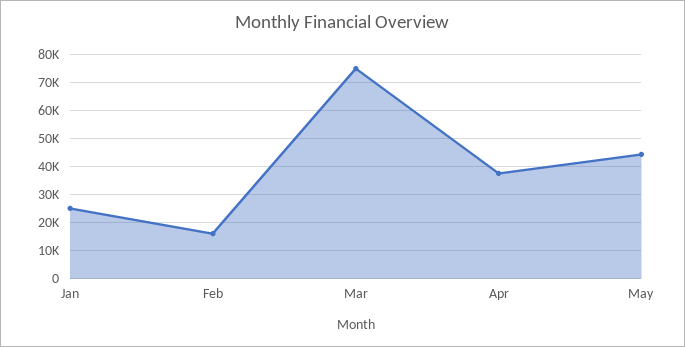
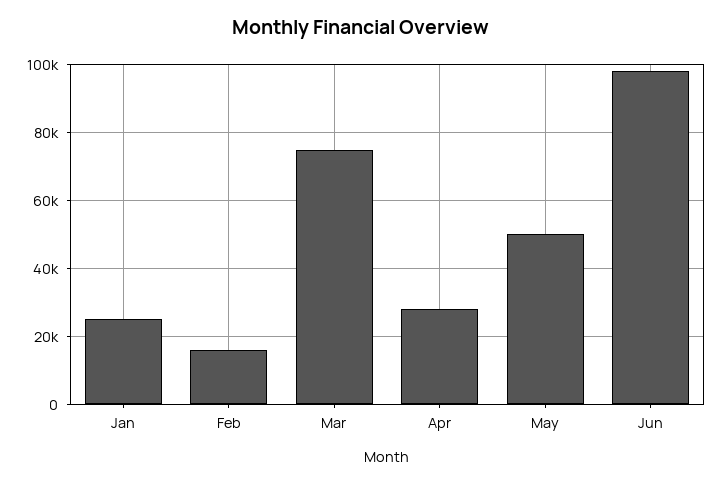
Apr: 37500 -> 28000
May: 45000 -> 50000
Jun: none -> 98000

